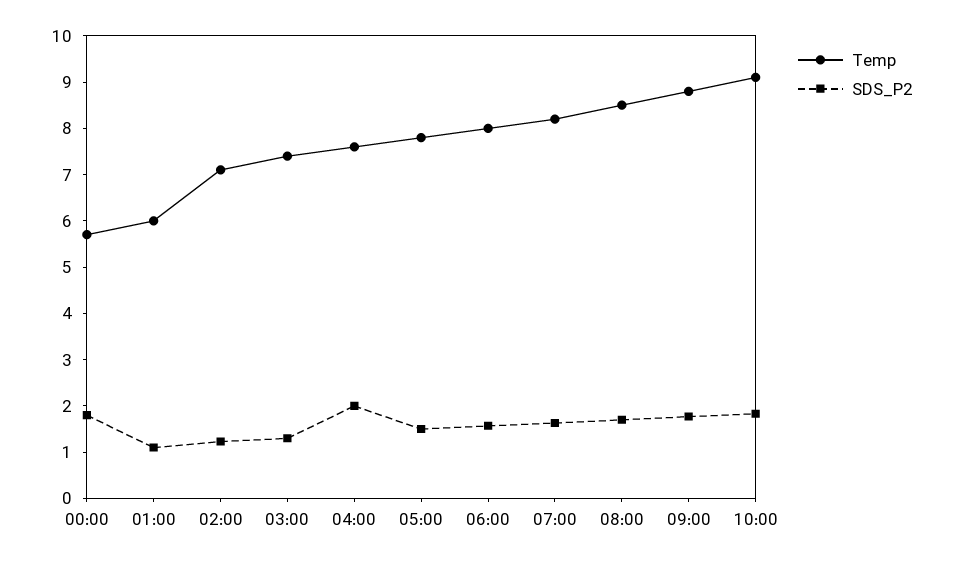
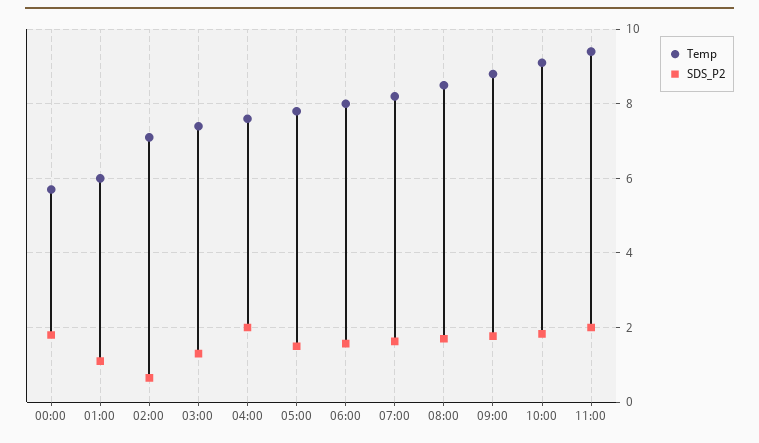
SDS_P2, 02:00: 1.2 -> 0.6
Temp, 11:00: none -> 9.4
SDS_P2, 11:00: none -> 2

